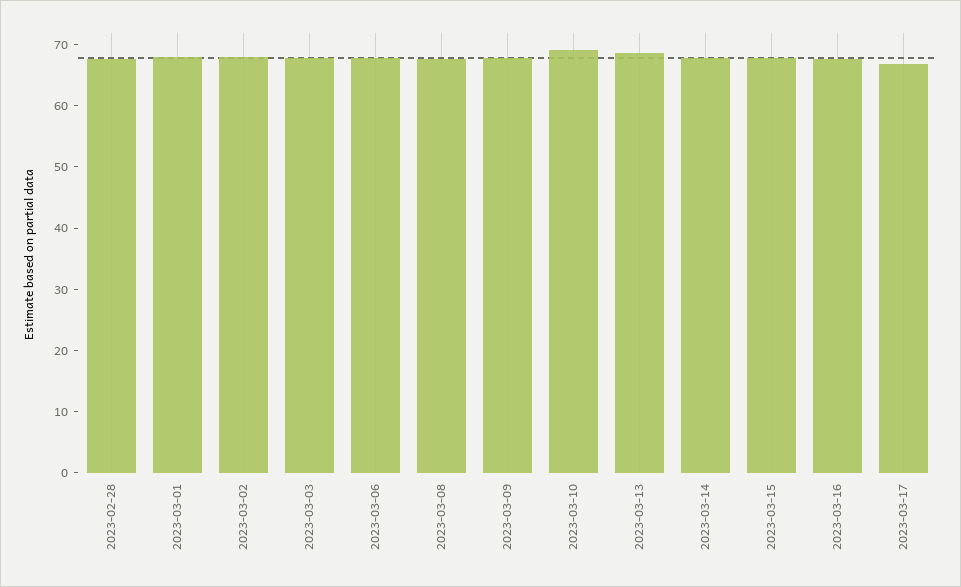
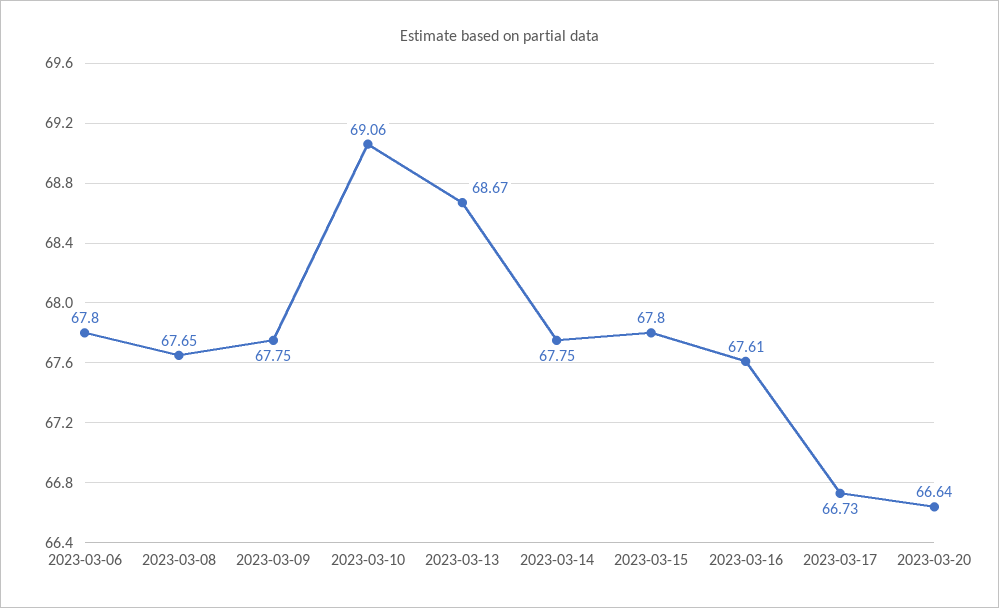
2023-02-28: 68 -> none
2023-03-01: 68 -> none
2023-03-02: 68 -> none
2023-03-03: 68 -> none
2023-03-20: none -> 66.64

